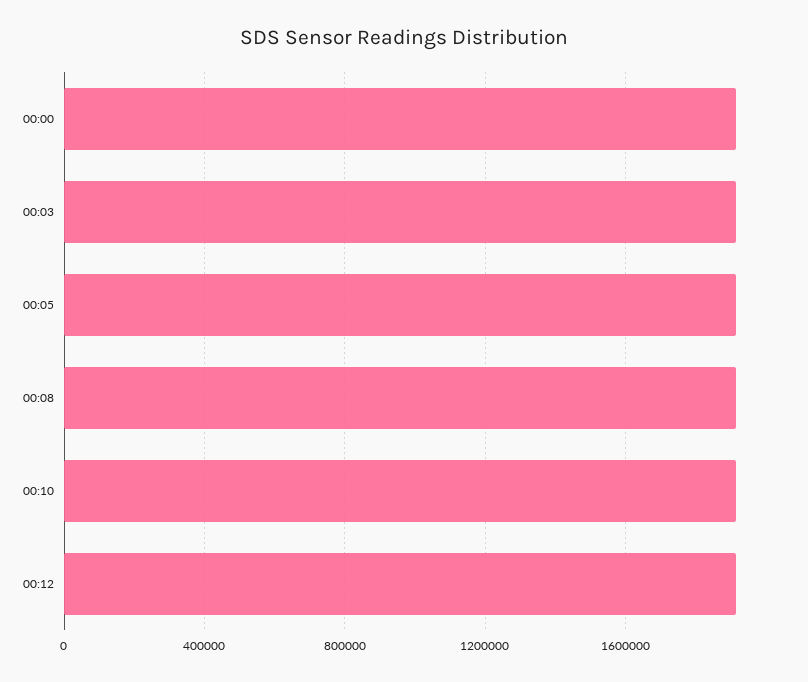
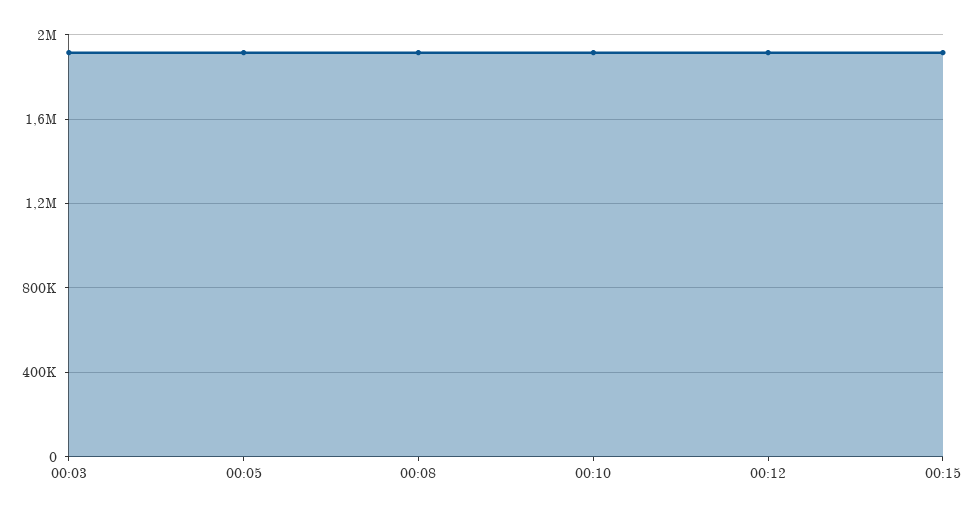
00:00: 1900000 -> none
00:15: none -> 1900000

